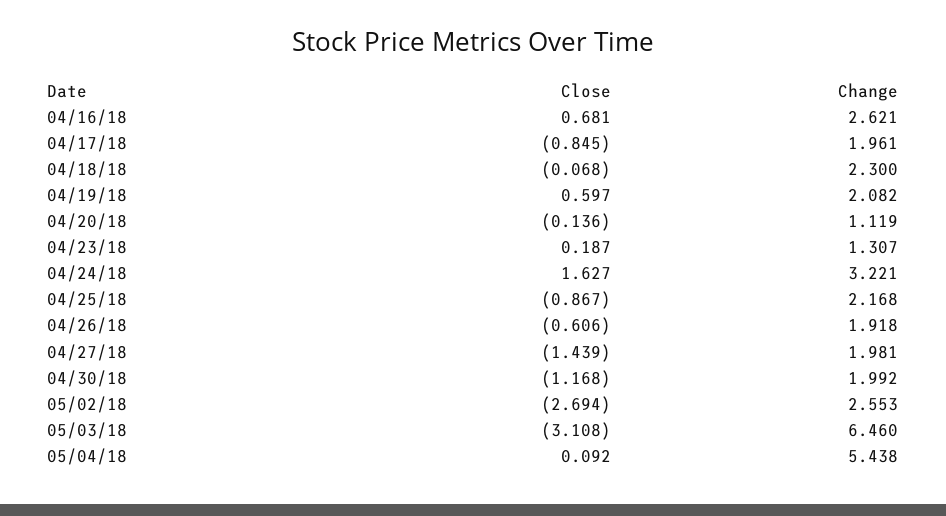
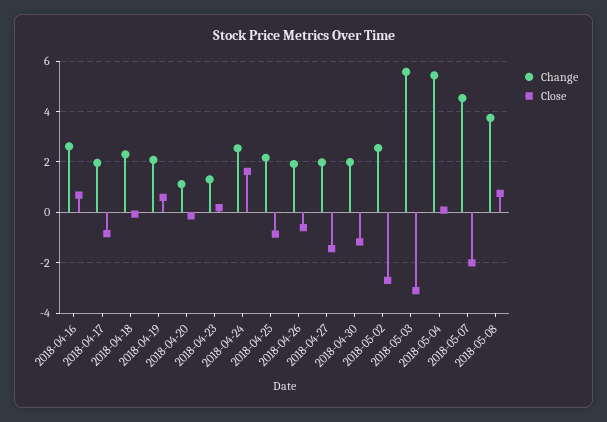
Change, 04/24/18: 3.221 -> 2.5
Change, 05/03/18: 6.46 -> 5.5
Change, 2018-05-07: none -> 4.5
Close, 2018-05-07: none -> -2
Change, 2018-05-08: none -> 3.75
Close, 2018-05-08: none -> 0.75

